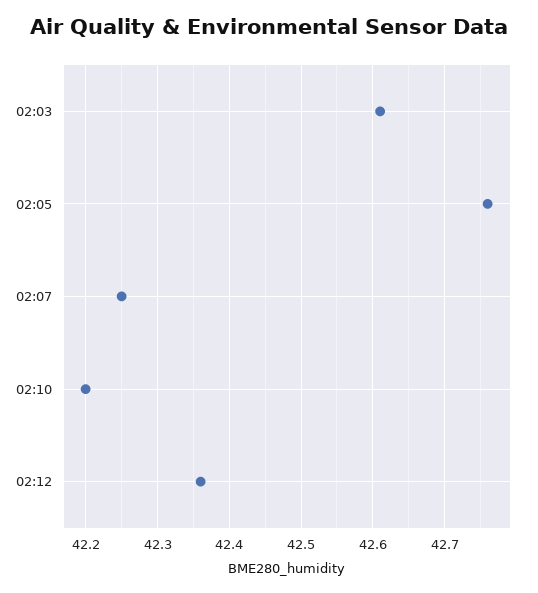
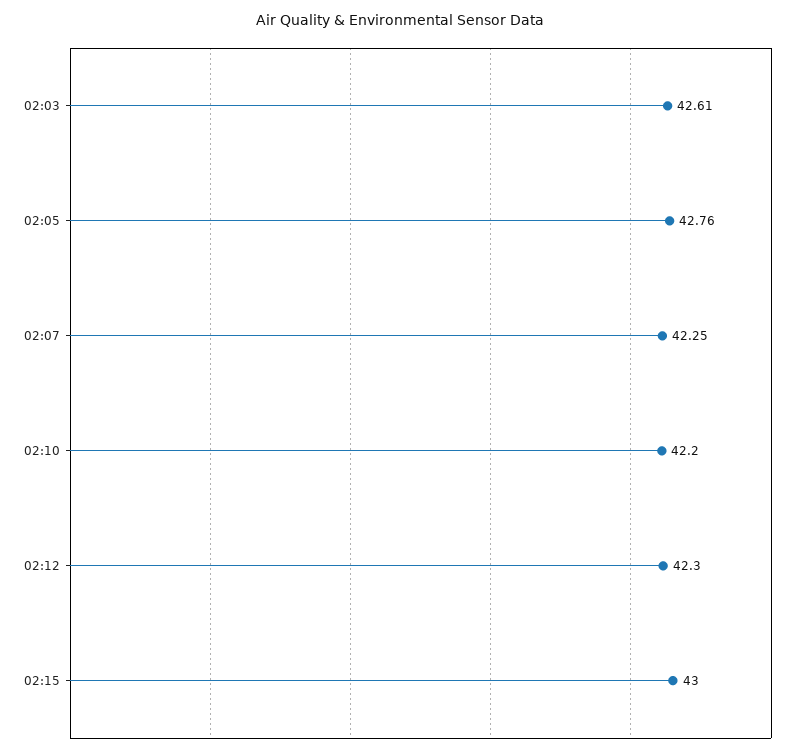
02:12: 42.36 -> 42.3
02:15: none -> 43

